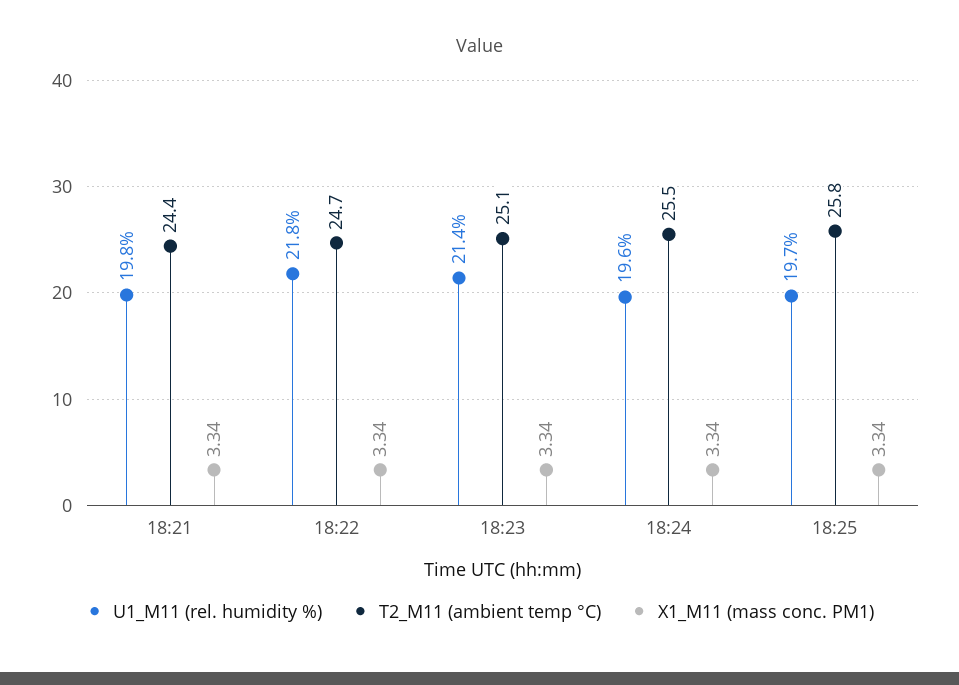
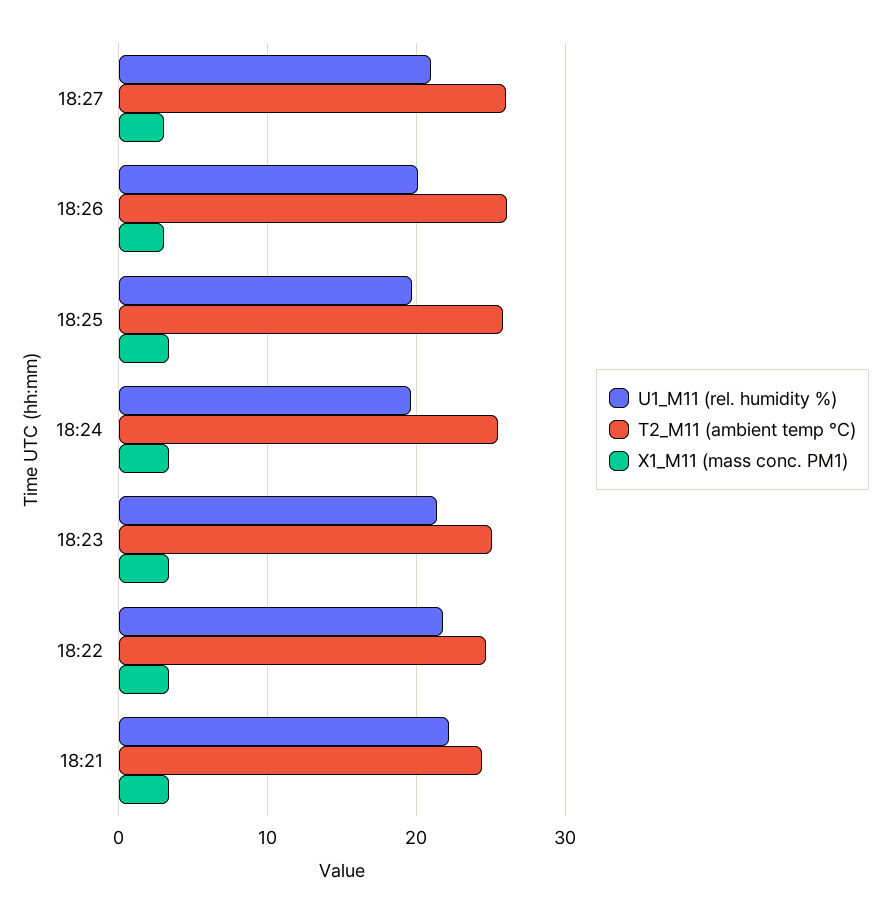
U1_M11 (rel. humidity %), 18:21: 19.8 -> 22
U1_M11 (rel. humidity %), 18:27: none -> 21
T2_M11 (ambient temp °C), 18:27: none -> 26
X1_M11 (mass conc. PM1), 18:27: none -> 3
U1_M11 (rel. humidity %), 18:26: none -> 20
T2_M11 (ambient temp °C), 18:26: none -> 26
X1_M11 (mass conc. PM1), 18:26: none -> 3

